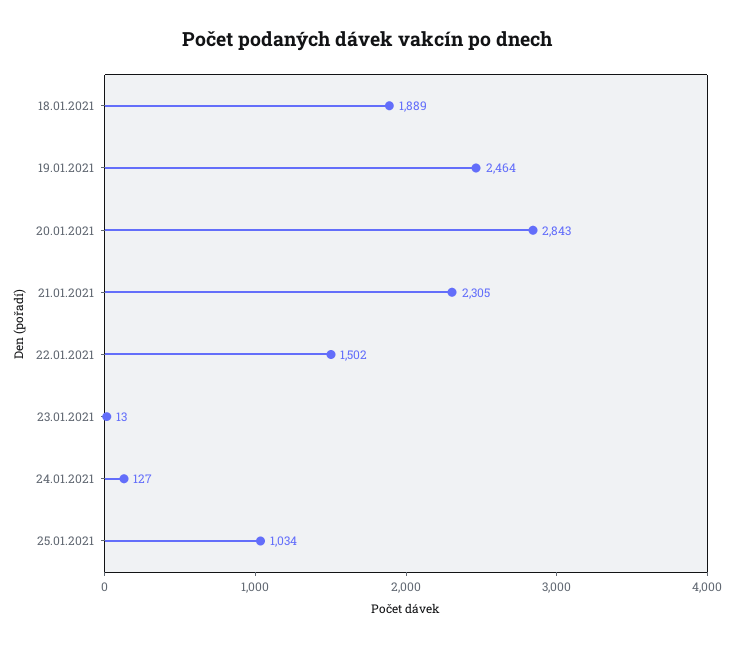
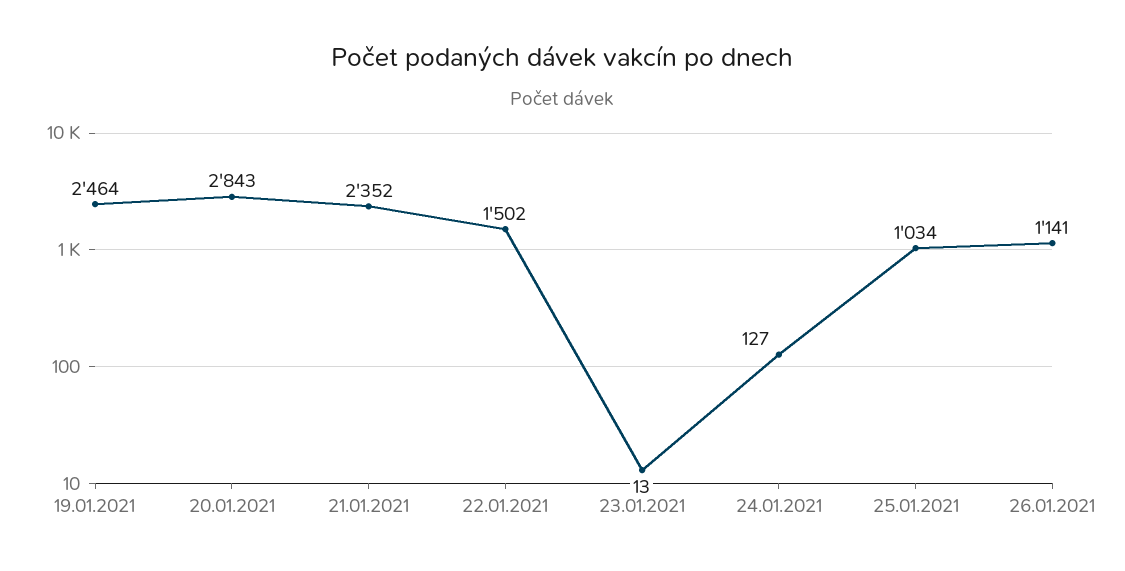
18.01.2021: 1889 -> none
21.01.2021: 2305 -> 2352
26.01.2021: none -> 1141

